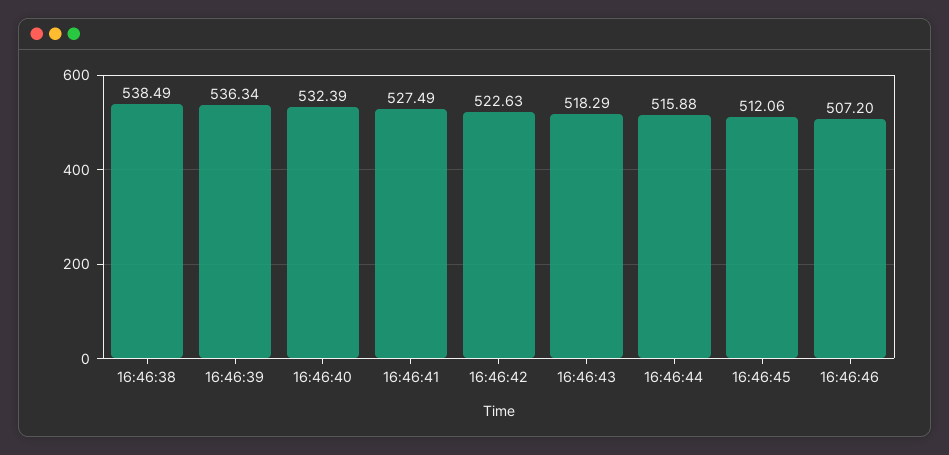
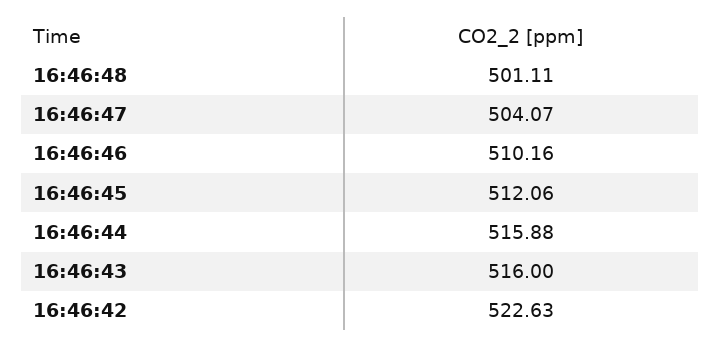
16:46:38: 538.49 -> none
16:46:39: 536.34 -> none
16:46:40: 532.39 -> none
16:46:41: 527.49 -> none
16:46:43: 518.29 -> 516
16:46:46: 507.2 -> 510.16
16:46:48: none -> 501.11
16:46:47: none -> 504.07

